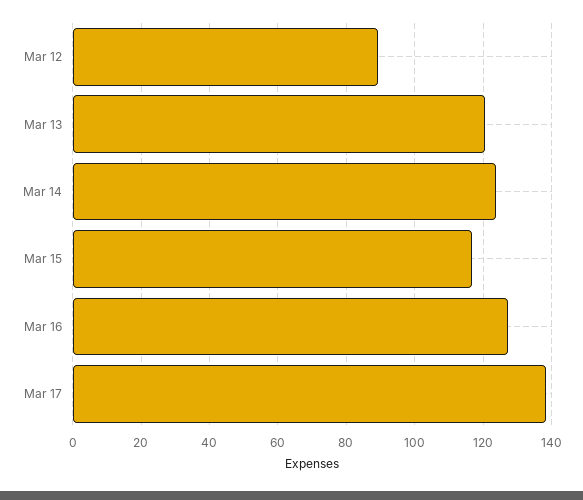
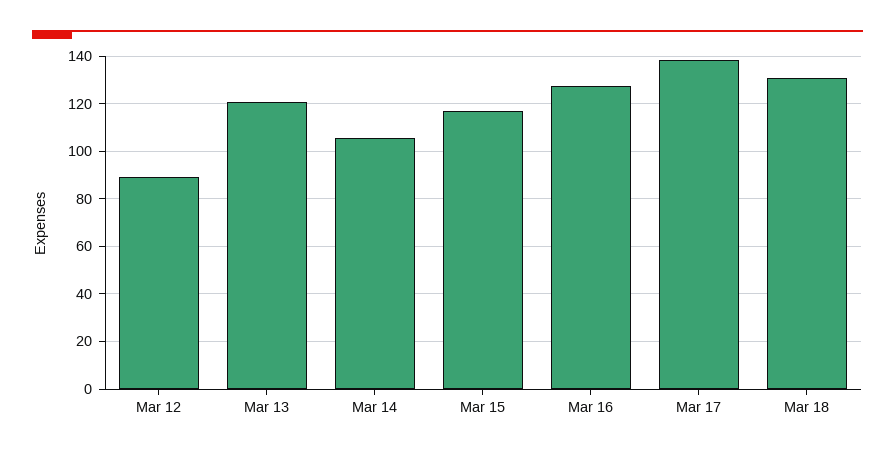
Mar 14: 124 -> 105
Mar 18: none -> 130

